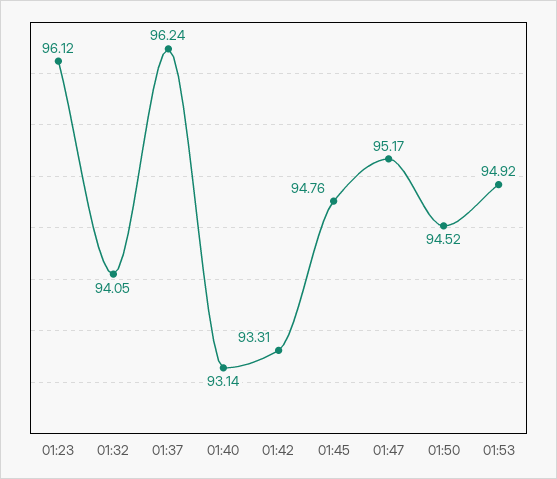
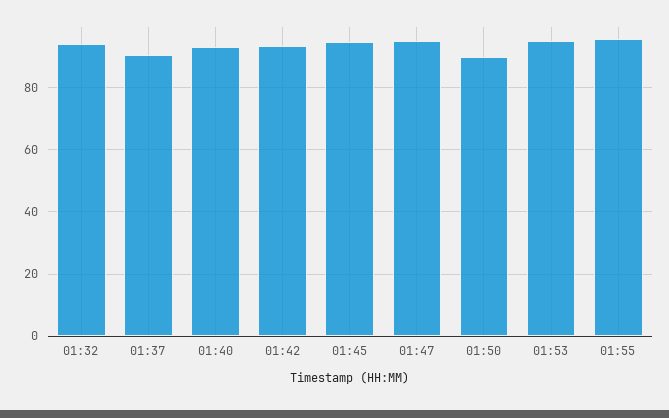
01:23: 96.12 -> none
01:37: 96.24 -> 90
01:50: 94.52 -> 90
01:55: none -> 96

